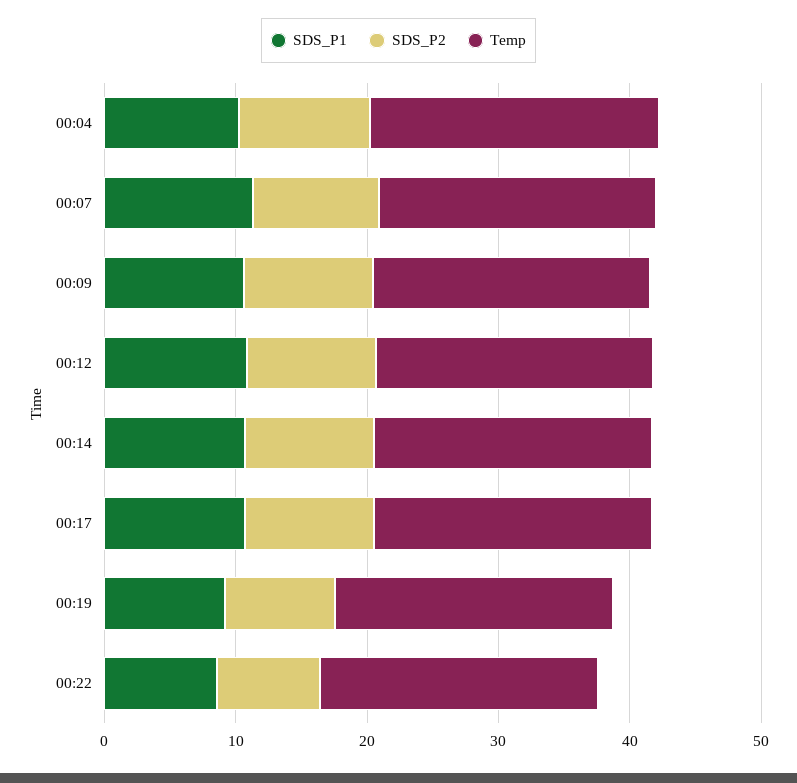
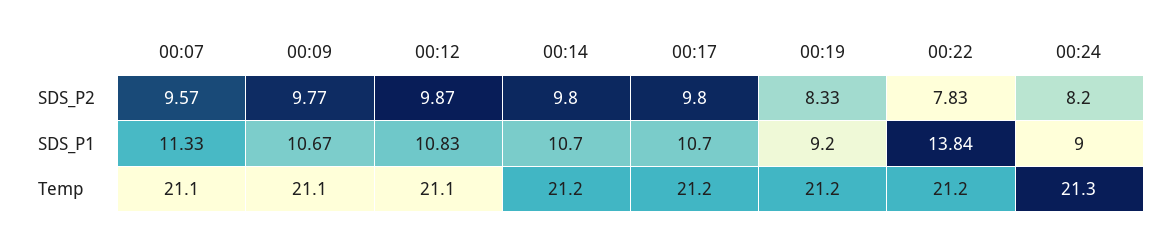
SDS_P1, 00:04: 10 -> none
SDS_P2, 00:04: 10 -> none
Temp, 00:04: 22 -> none
SDS_P1, 00:22: 8 -> 13.84
SDS_P2, 00:24: none -> 8.2
SDS_P1, 00:24: none -> 9
Temp, 00:24: none -> 21.3

